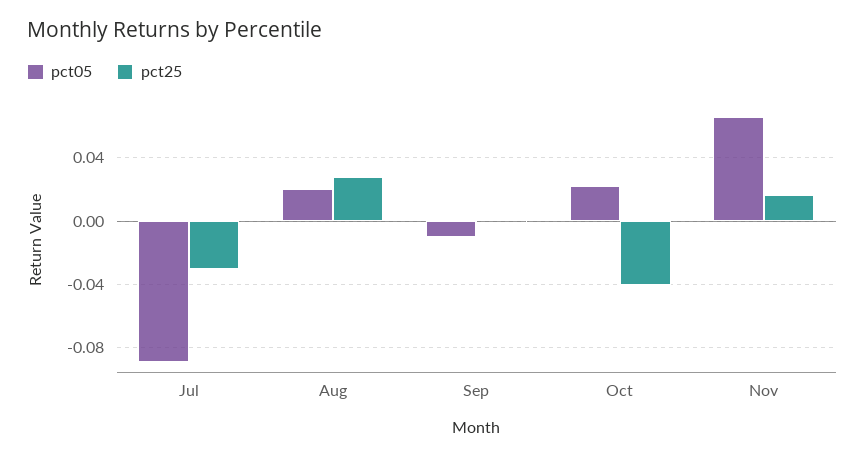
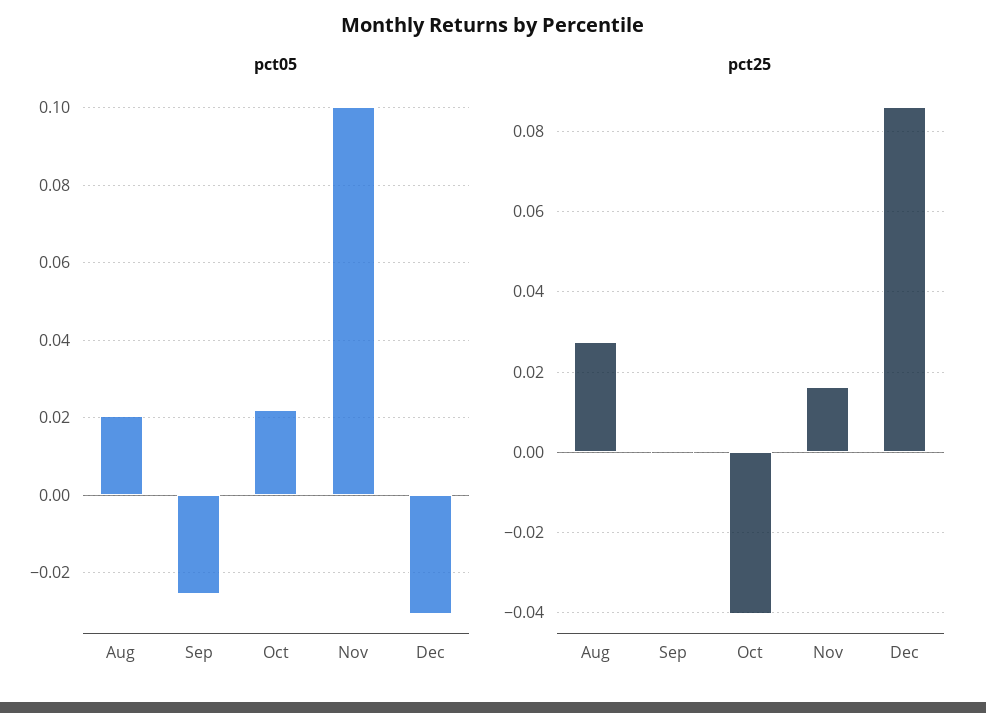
pct05, Jul: -0.09 -> none
pct25, Jul: -0.03 -> none
pct05, Sep: -0.01 -> -0.026
pct05, Nov: 0.065 -> 0.1
pct05, Dec: none -> -0.03
pct25, Dec: none -> 0.086

